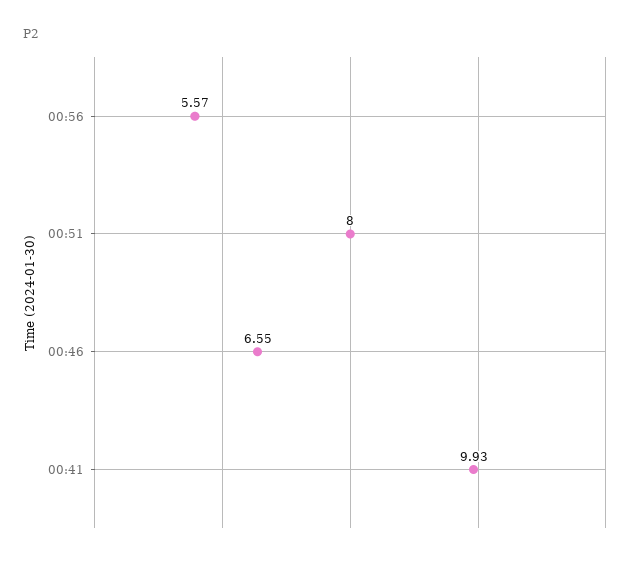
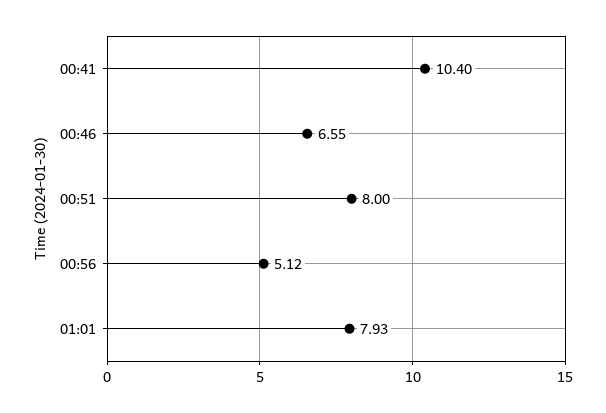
00:56: 5.57 -> 5.12
00:41: 9.93 -> 10.4
01:01: none -> 7.93

